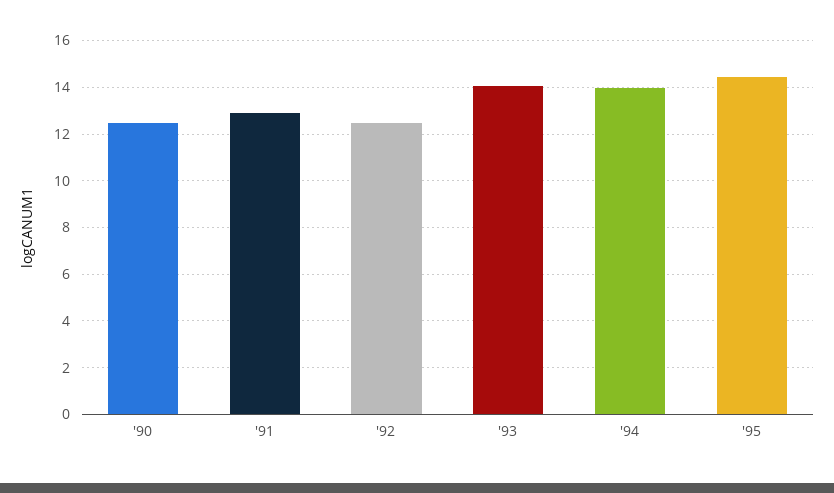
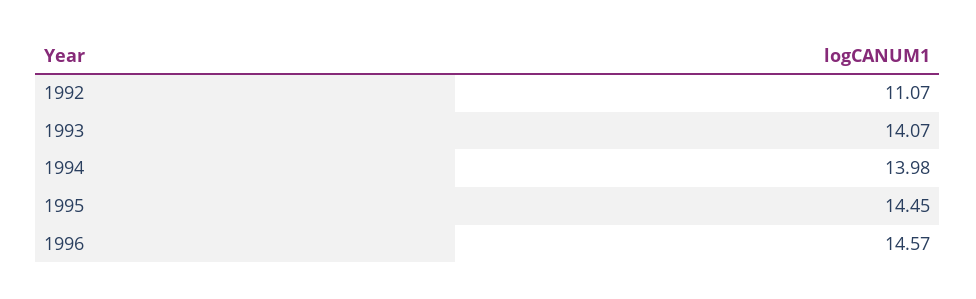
'90: 12.5 -> none
'91: 13 -> none
'92: 12.5 -> 11.07
1996: none -> 14.57

